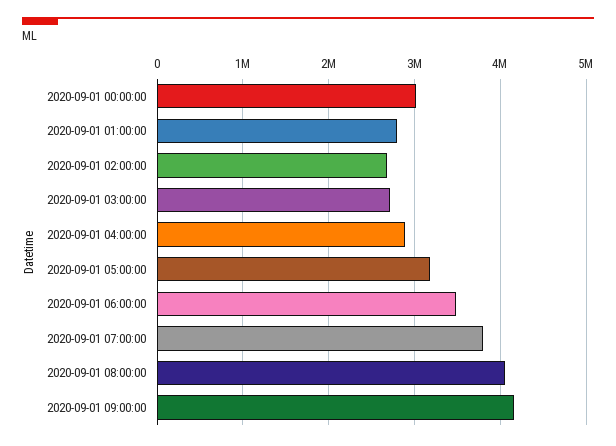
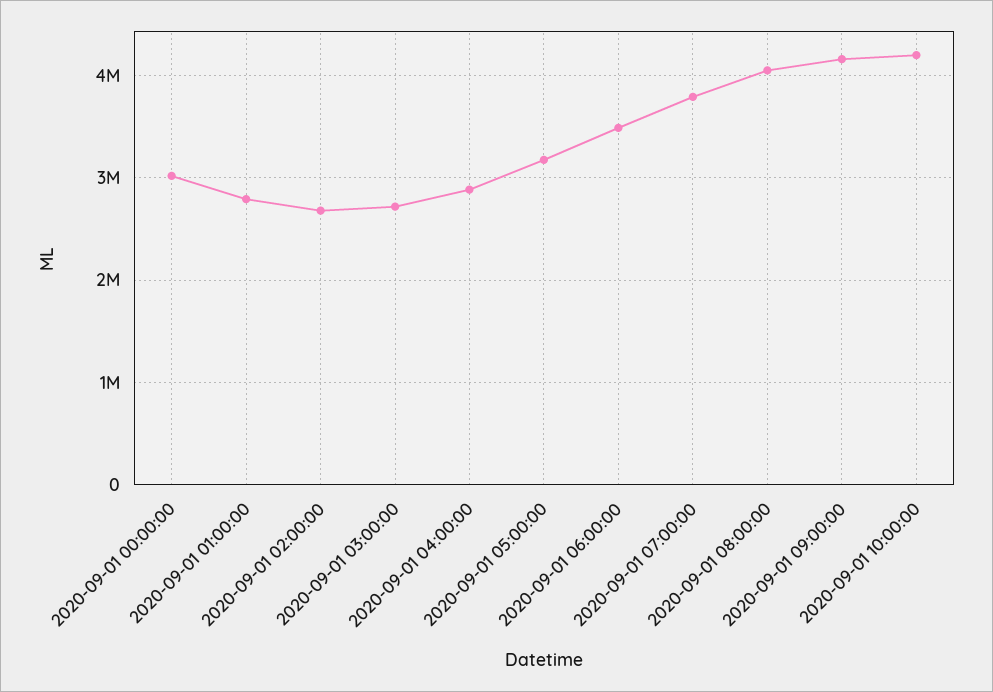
2020-09-01 10:00:00: none -> 4200000

